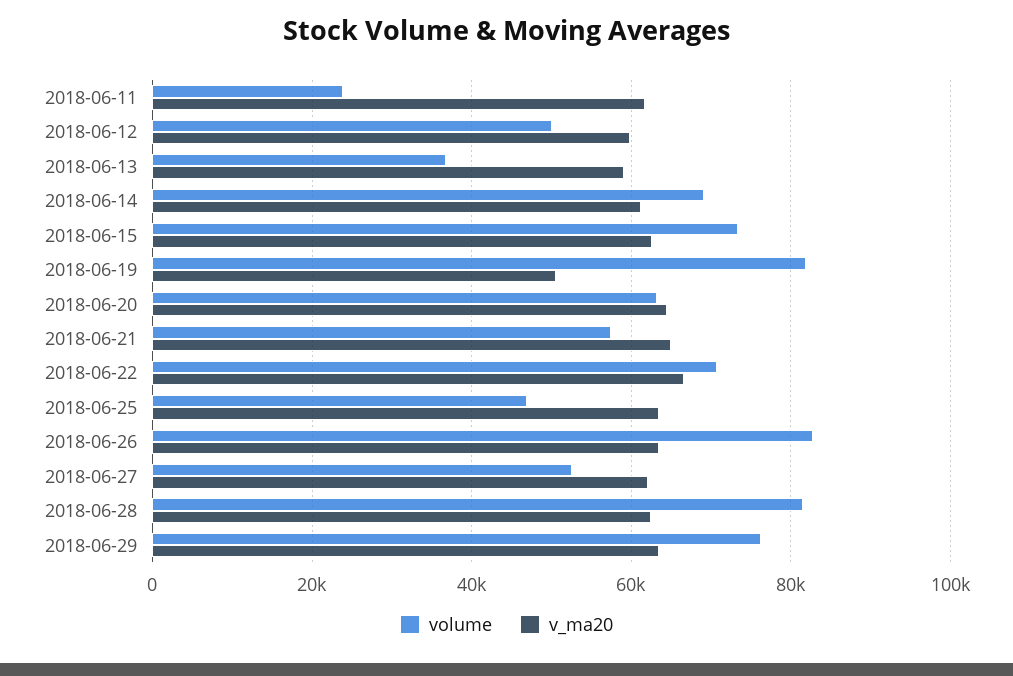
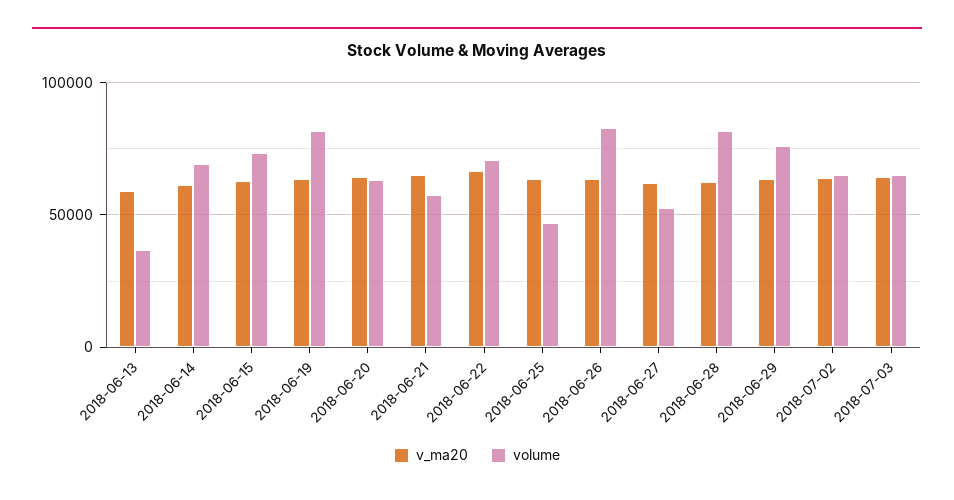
volume, 2018-06-11: 24000 -> none
v_ma20, 2018-06-11: 62000 -> none
volume, 2018-06-12: 50000 -> none
v_ma20, 2018-06-12: 60000 -> none
v_ma20, 2018-06-19: 50000 -> 65000
v_ma20, 2018-07-02: none -> 65000
volume, 2018-07-02: none -> 65000
v_ma20, 2018-07-03: none -> 65000
volume, 2018-07-03: none -> 65000

